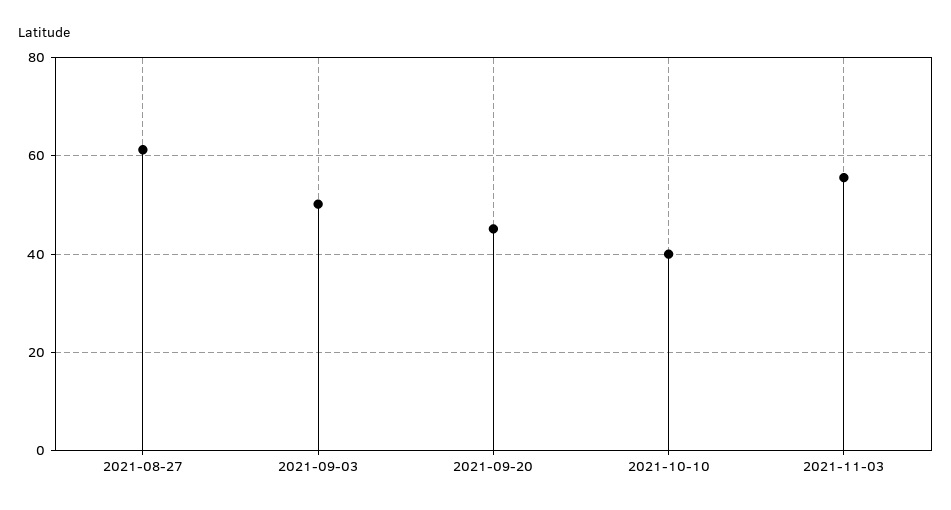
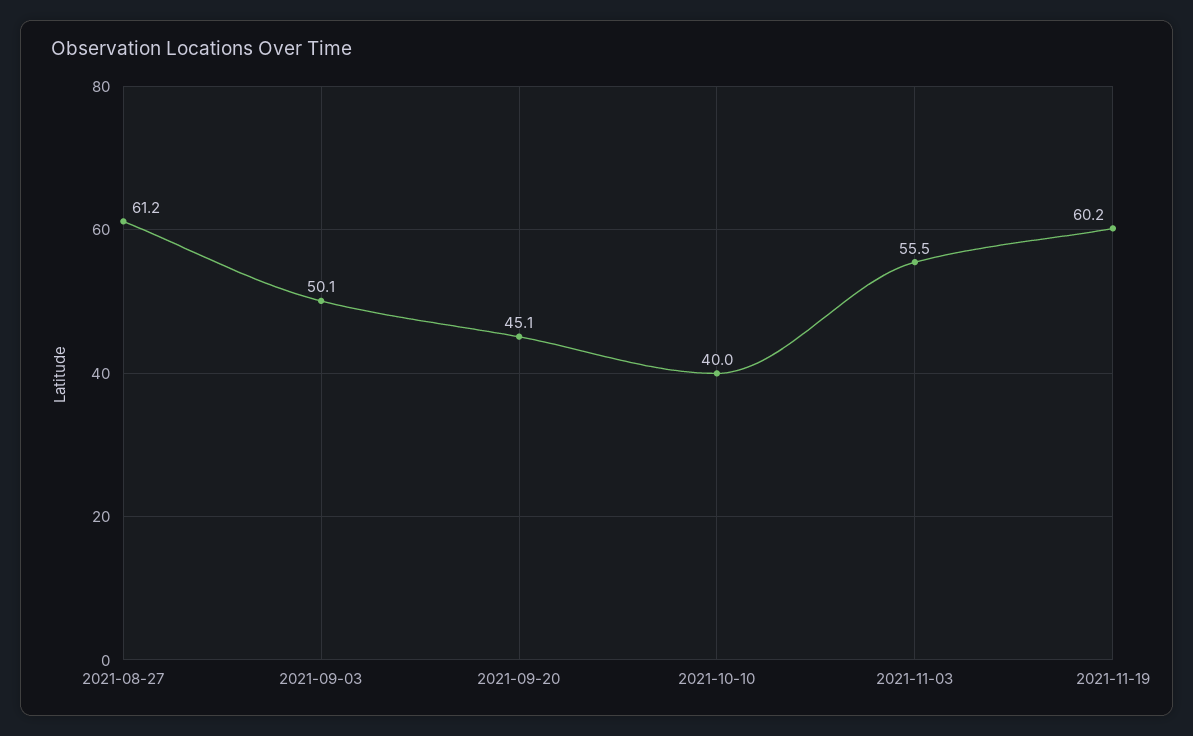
2021-11-19: none -> 60.2

